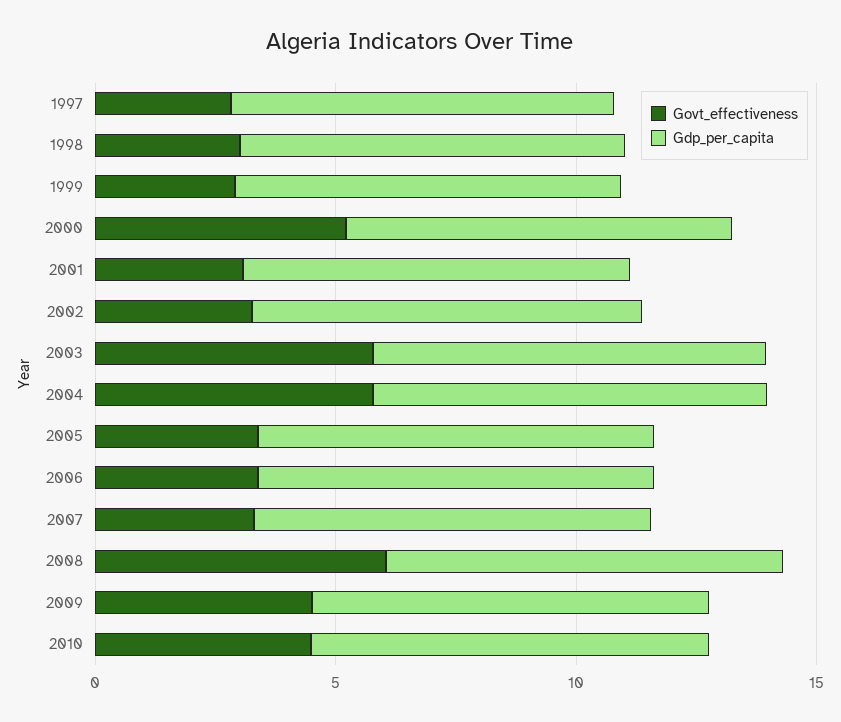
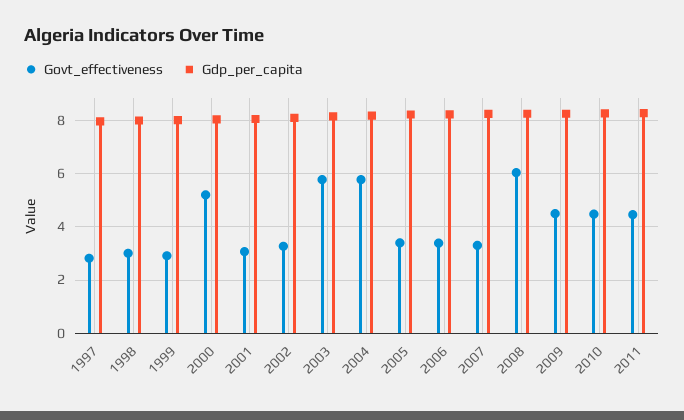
Govt_effectiveness, 2011: none -> 4.5
Gdp_per_capita, 2011: none -> 8.25

